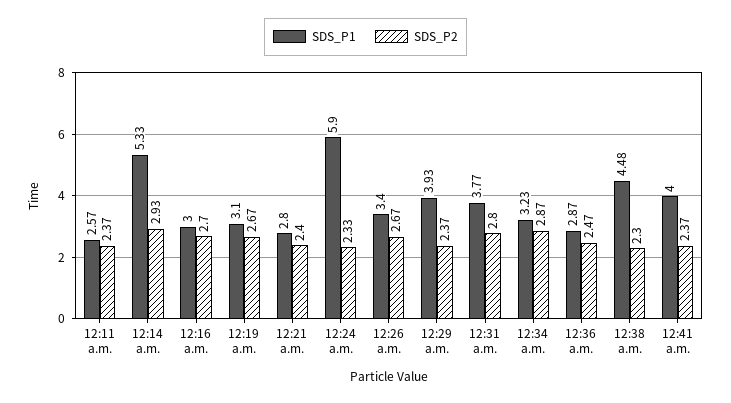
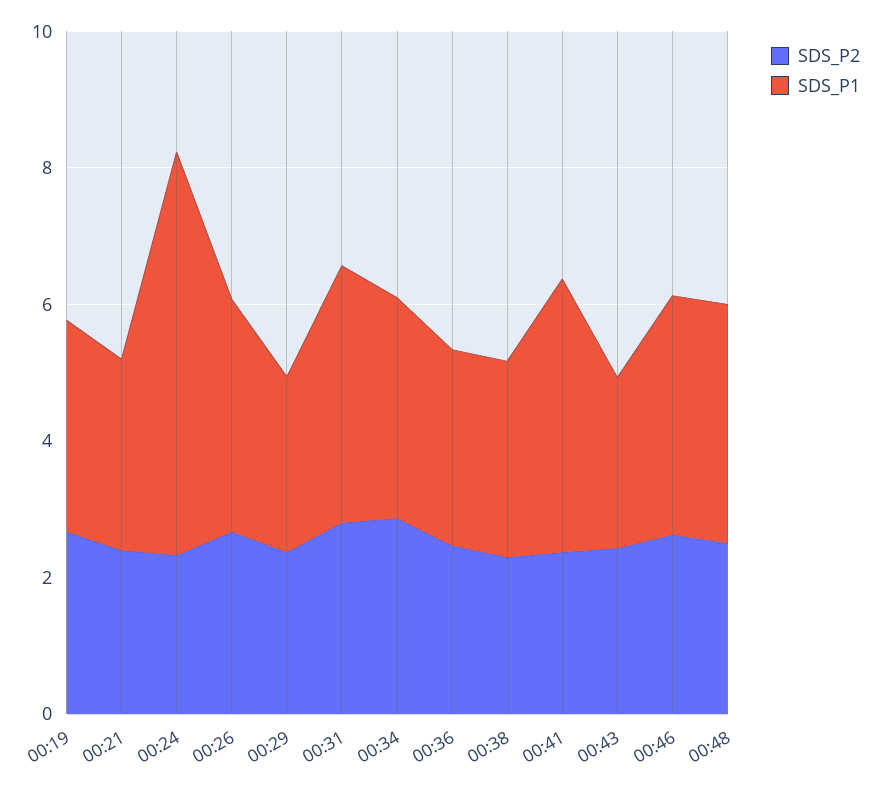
SDS_P1, 12:11 a.m.: 2.57 -> none
SDS_P2, 12:11 a.m.: 2.37 -> none
SDS_P1, 12:14 a.m.: 5.33 -> none
SDS_P2, 12:14 a.m.: 2.93 -> none
SDS_P1, 12:16 a.m.: 3 -> none
SDS_P2, 12:16 a.m.: 2.7 -> none
SDS_P1, 12:29 a.m.: 3.93 -> 2.5
SDS_P1, 12:38 a.m.: 4.48 -> 3
SDS_P2, 00:43: none -> 2.5
SDS_P1, 00:43: none -> 2.5
SDS_P2, 00:46: none -> 2.5
SDS_P1, 00:46: none -> 3.5
SDS_P2, 00:48: none -> 2.5
SDS_P1, 00:48: none -> 3.5

